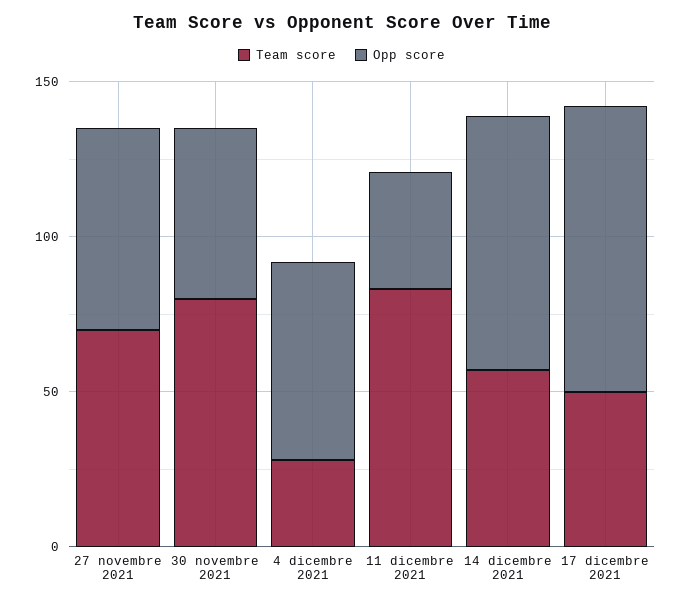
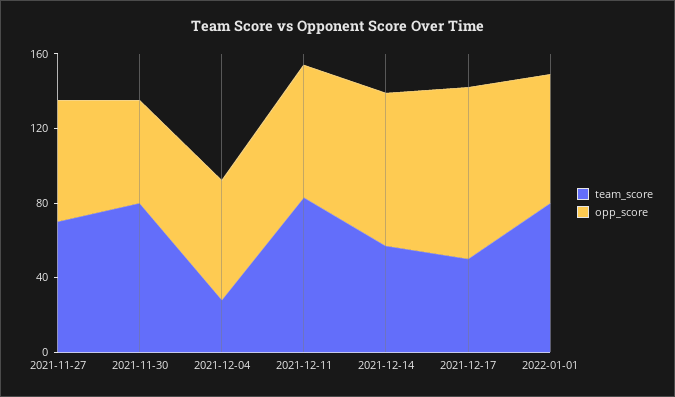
Opp score, 11 dicembre 2021: 40 -> 70
Team score, 2022-01-01: none -> 80
Opp score, 2022-01-01: none -> 70

